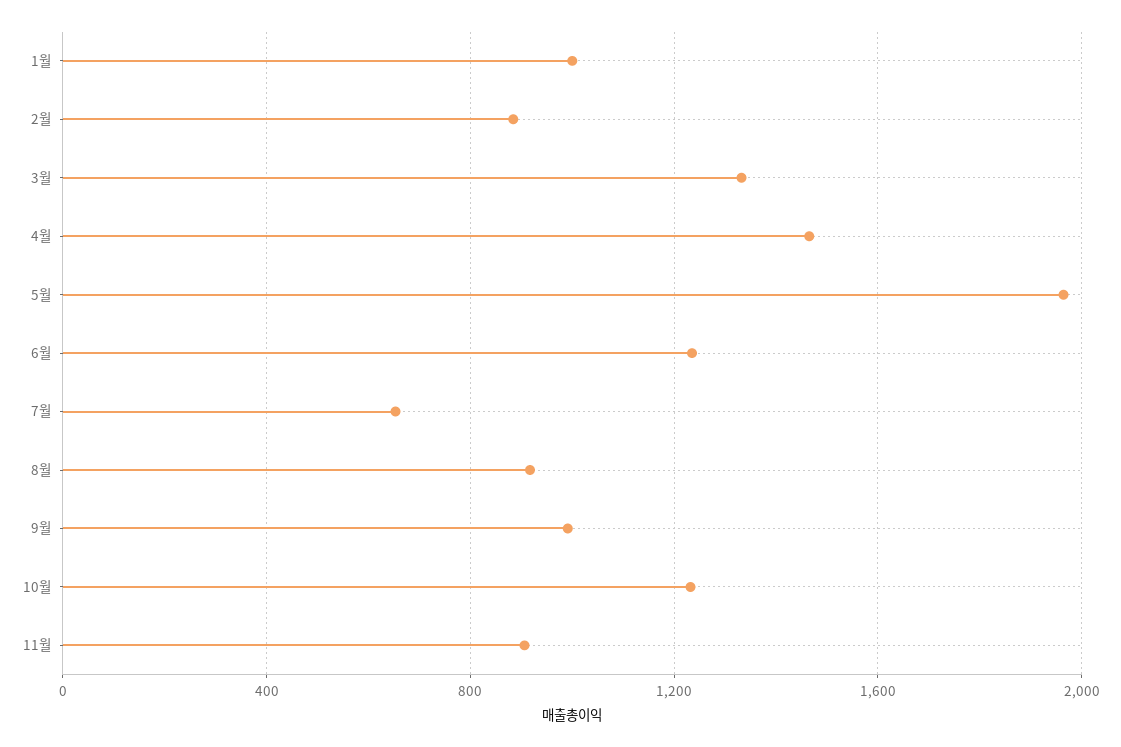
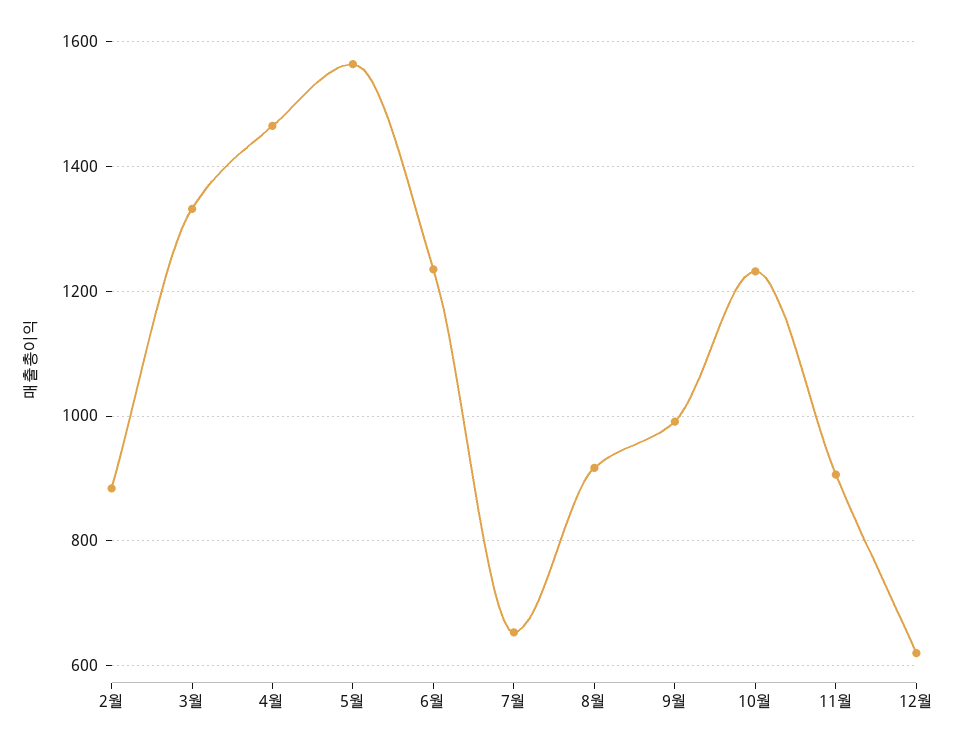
1월: 1000 -> none
5월: 1950 -> 1560
12월: none -> 620

